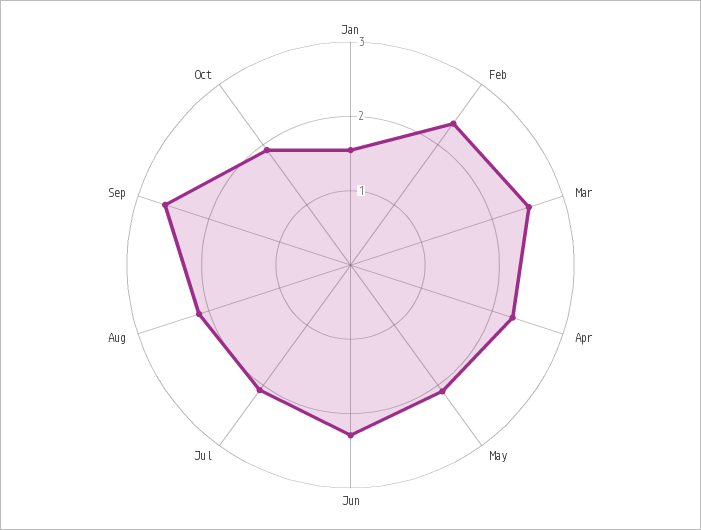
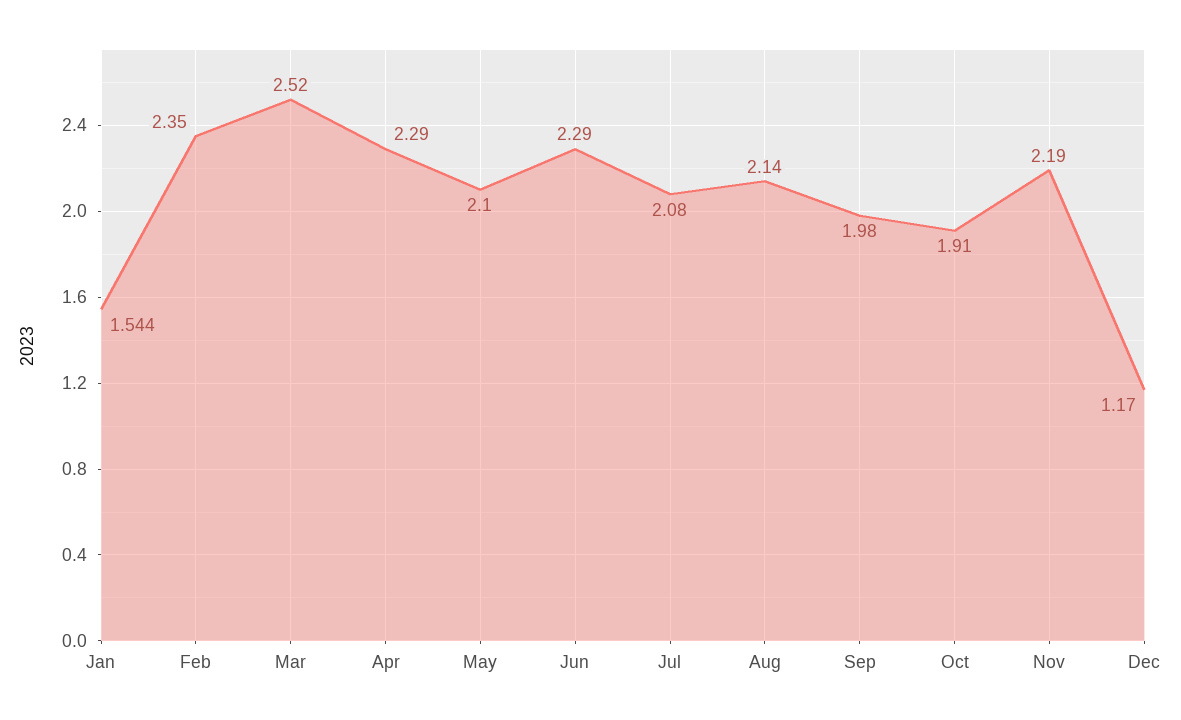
Sep: 2.6 -> 1.98
Nov: none -> 2.19
Dec: none -> 1.17

